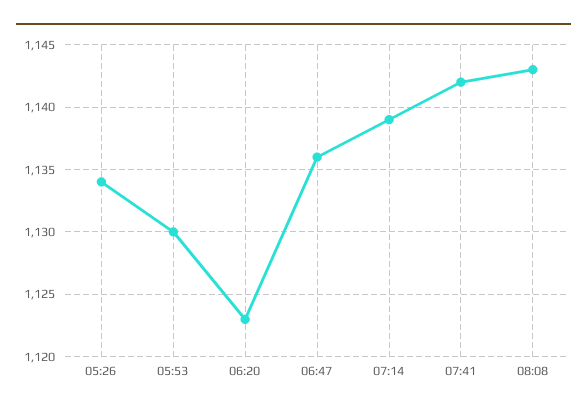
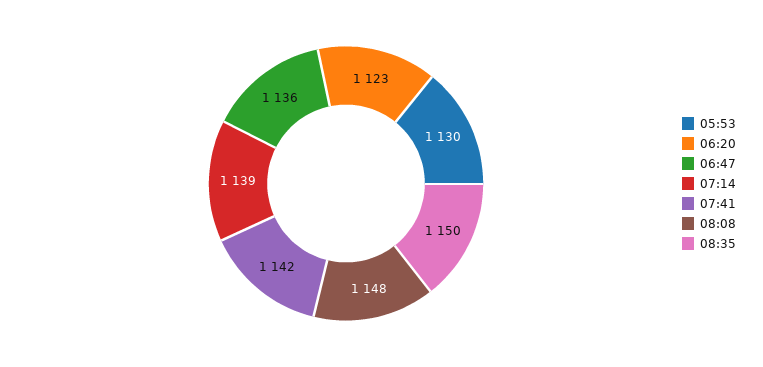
05:26: 1134 -> none
08:08: 1143 -> 1148
08:35: none -> 1150

